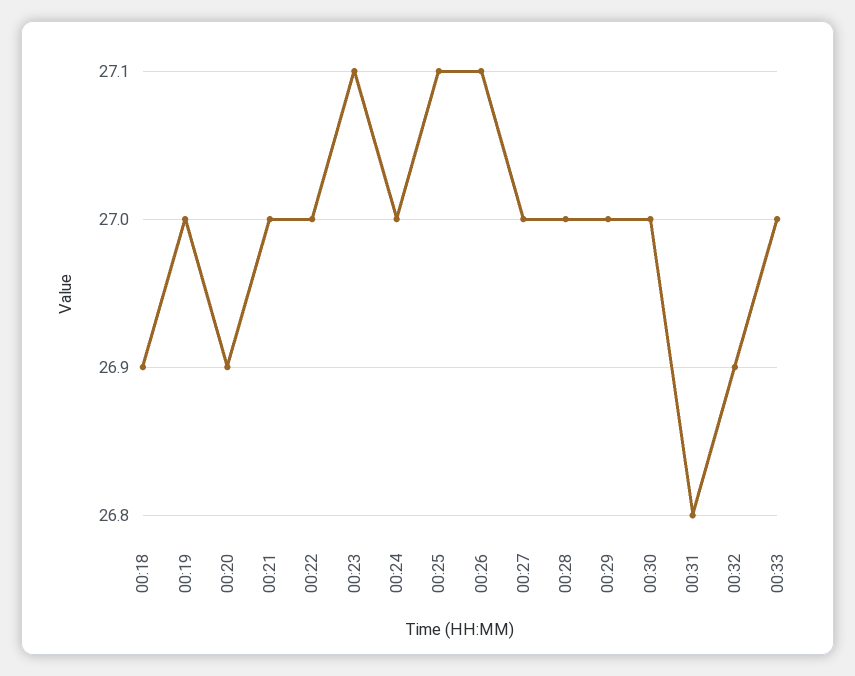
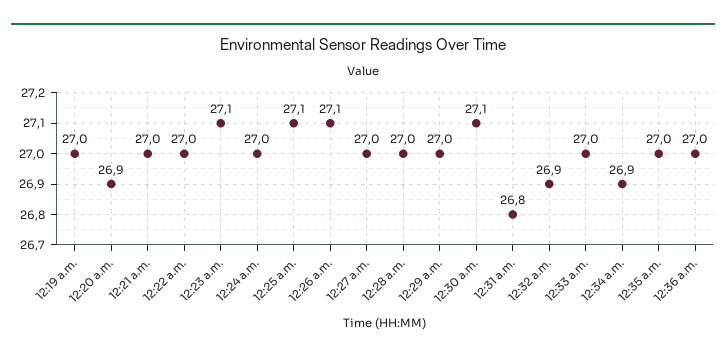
00:18: 26.9 -> none
00:30: 27 -> 27.1
12:34 a.m.: none -> 26.9
12:35 a.m.: none -> 27
12:36 a.m.: none -> 27

